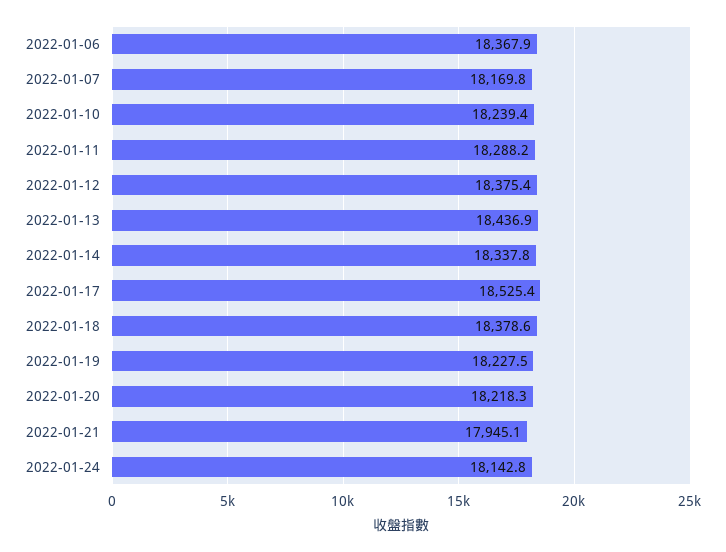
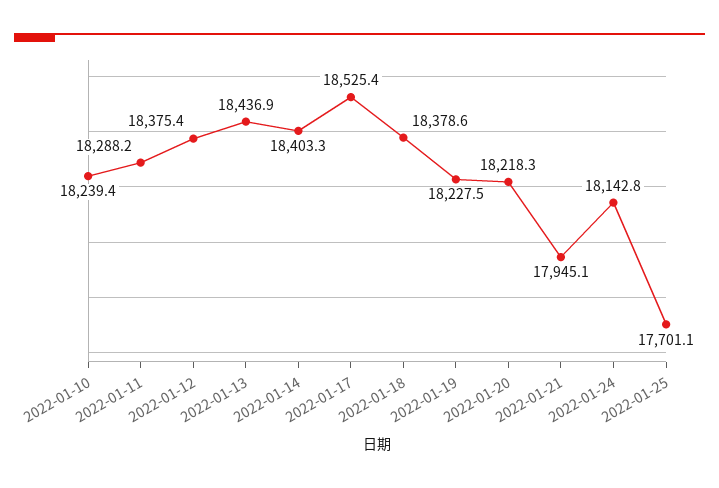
2022-01-06: 18367.9 -> none
2022-01-07: 18169.8 -> none
2022-01-14: 18337.8 -> 18403.3
2022-01-25: none -> 17701.1

